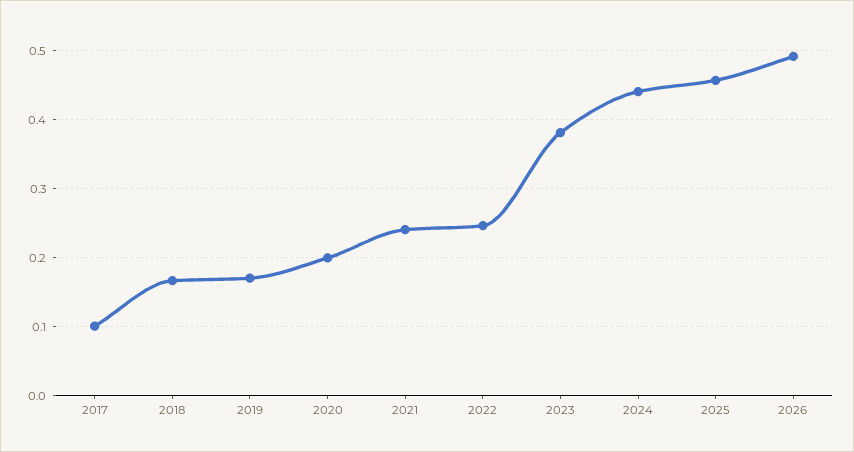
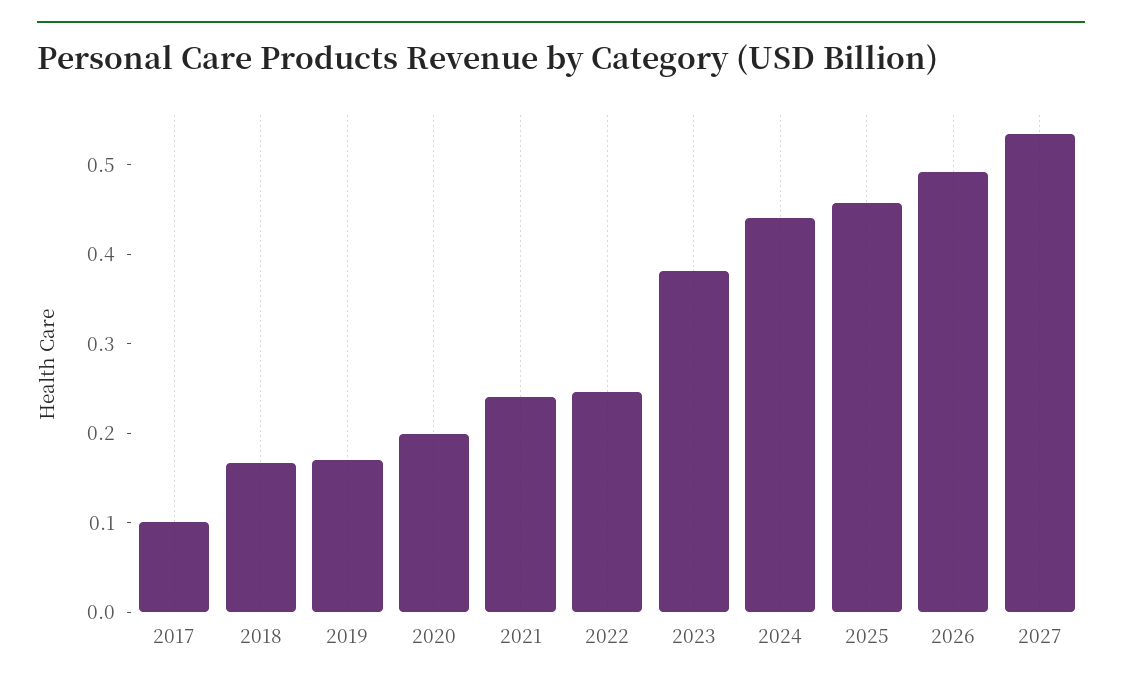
2027: none -> 0.54

